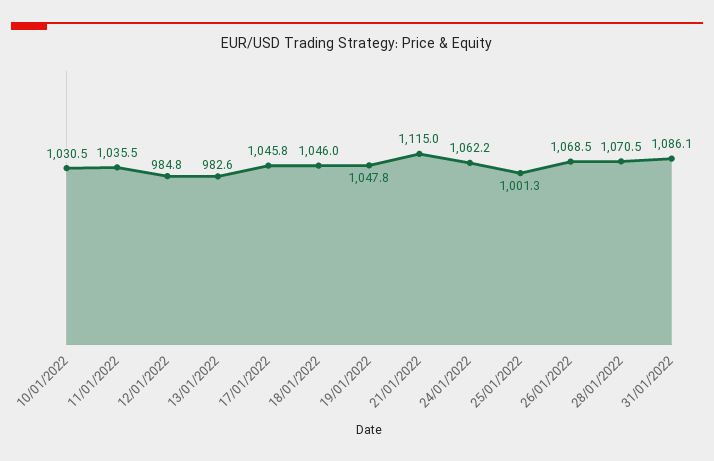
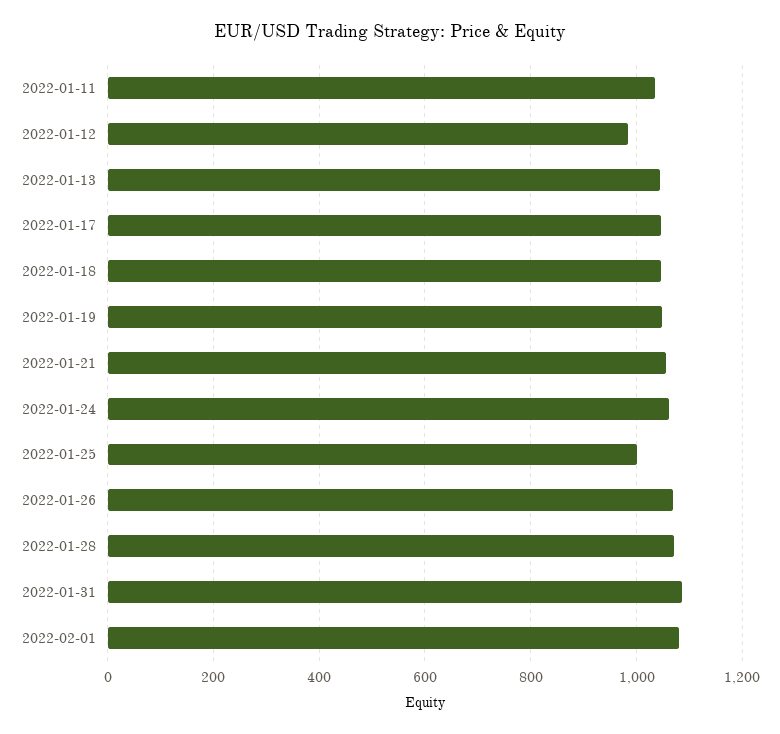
10/01/2022: 1030.5 -> none
13/01/2022: 982.6 -> 1040
21/01/2022: 1115 -> 1060
2022-02-01: none -> 1080

